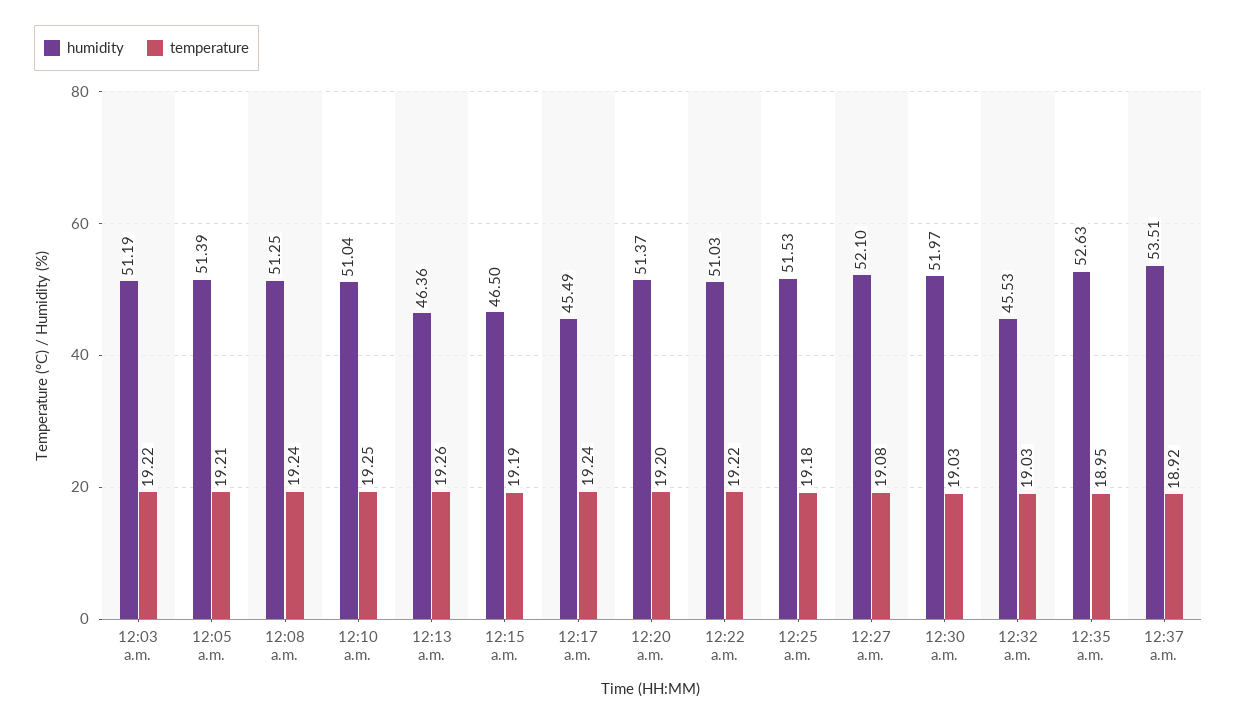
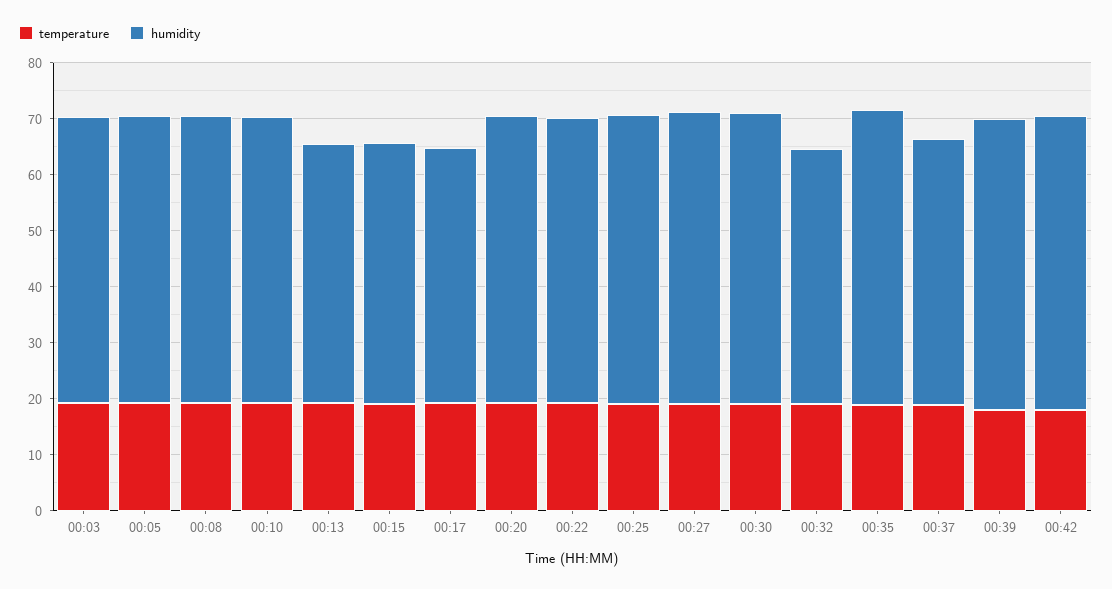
humidity, 12:37 a.m.: 53.51 -> 48
temperature, 00:39: none -> 18
humidity, 00:39: none -> 52
temperature, 00:42: none -> 18
humidity, 00:42: none -> 52

